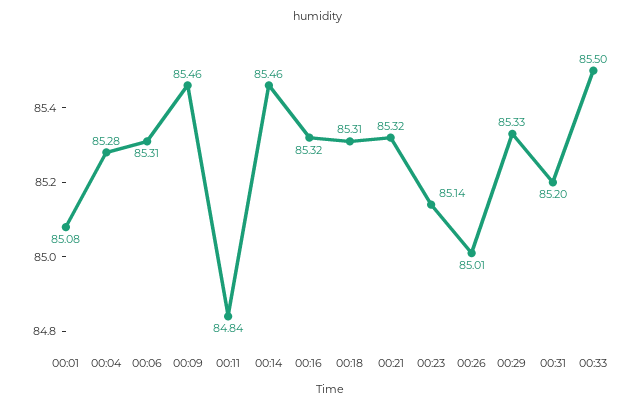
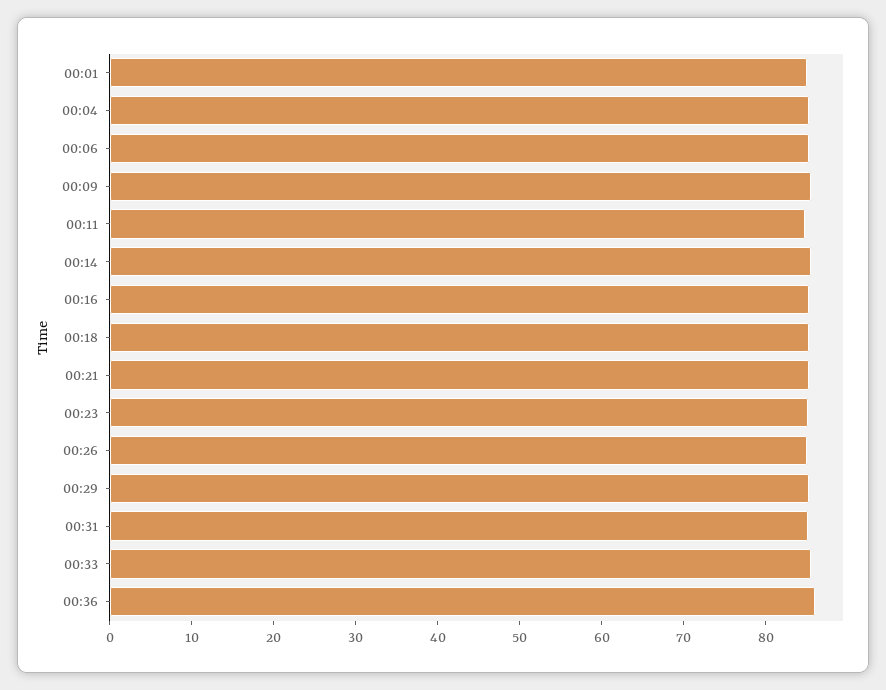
00:36: none -> 86

